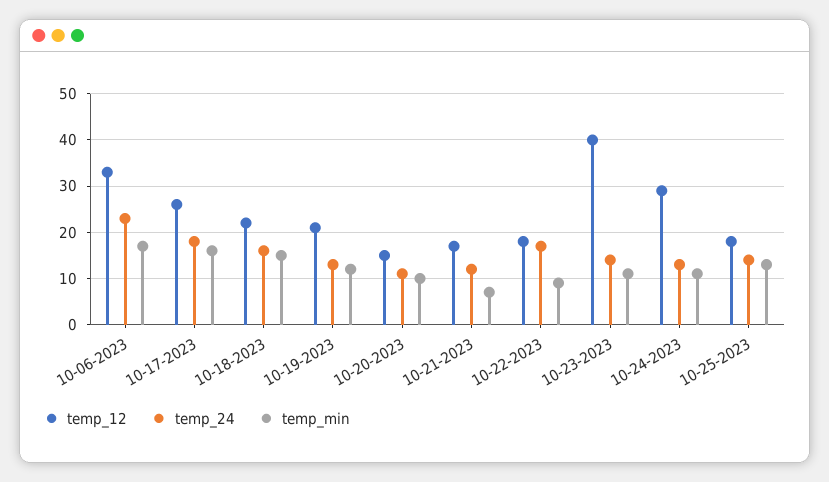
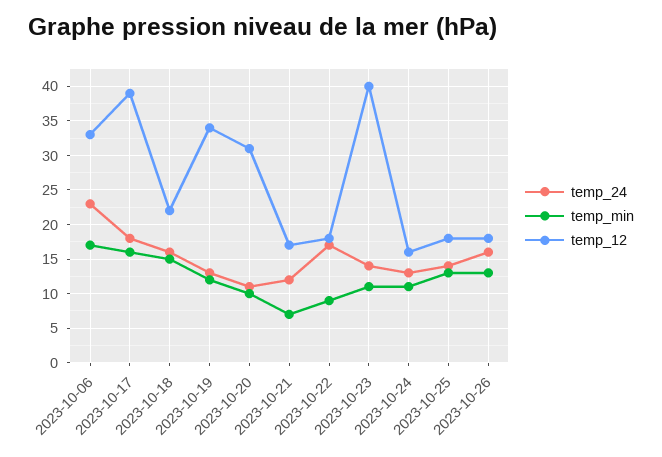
temp_12, 10-17-2023: 25 -> 39
temp_12, 10-19-2023: 20 -> 34
temp_12, 10-20-2023: 15 -> 31
temp_12, 10-24-2023: 30 -> 16
temp_24, 2023-10-26: none -> 16
temp_min, 2023-10-26: none -> 13
temp_12, 2023-10-26: none -> 18

